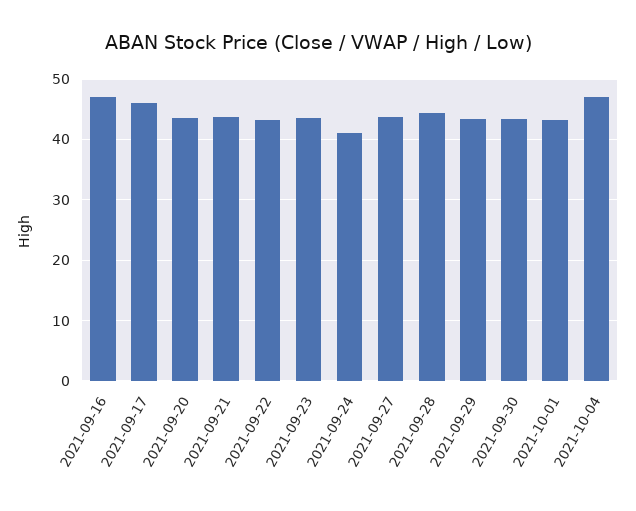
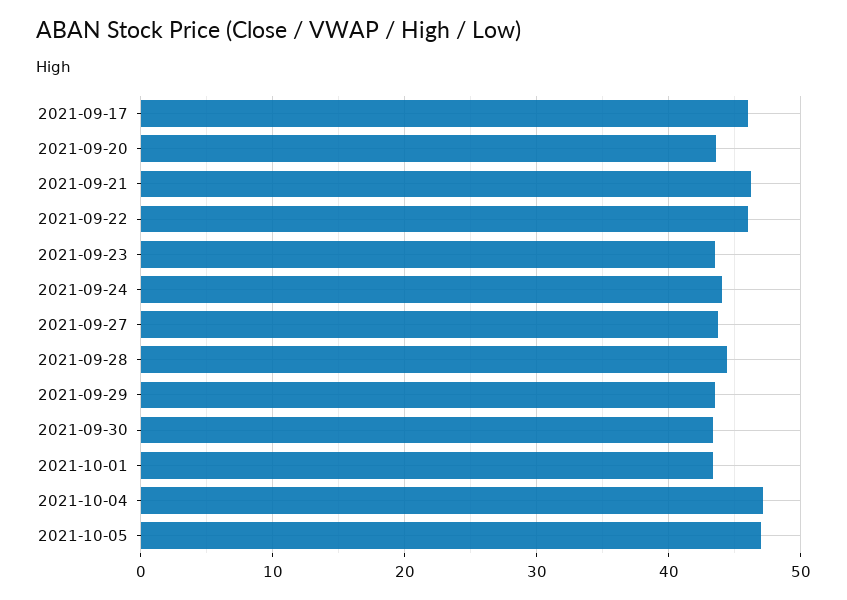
2021-09-16: 47 -> none
2021-09-21: 44 -> 46
2021-09-22: 43 -> 46
2021-09-24: 41 -> 44
2021-10-05: none -> 47

